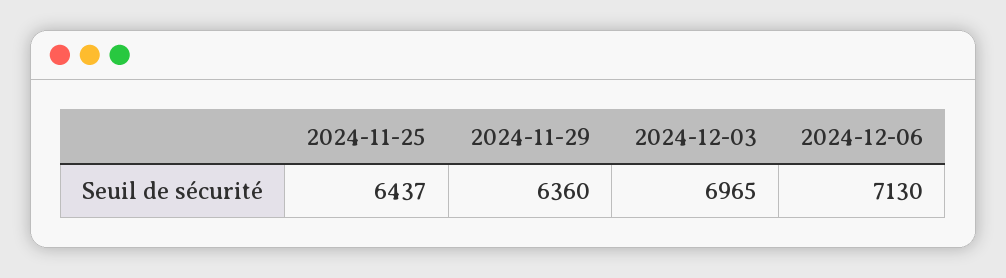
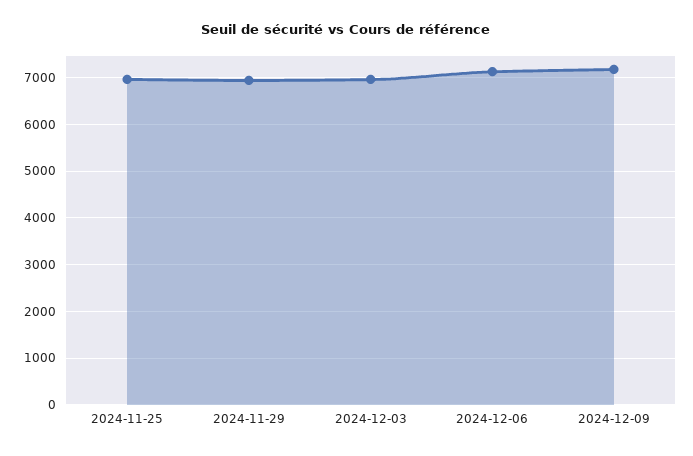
2024-11-25: 6437 -> 7000
2024-11-29: 6360 -> 7000
2024-12-09: none -> 7200

